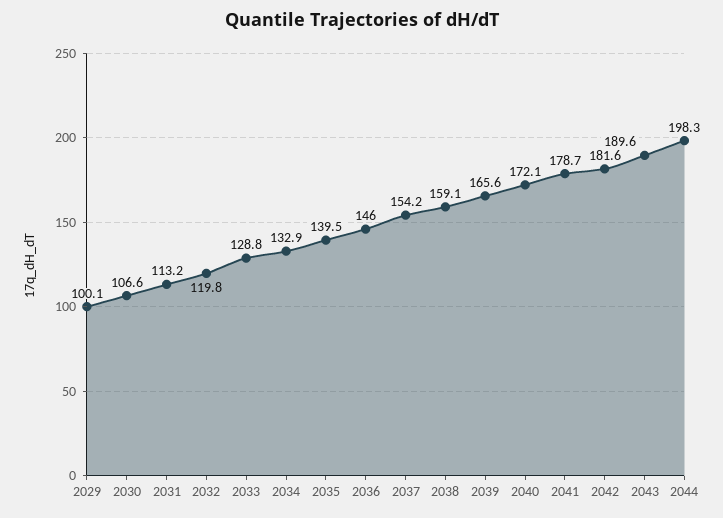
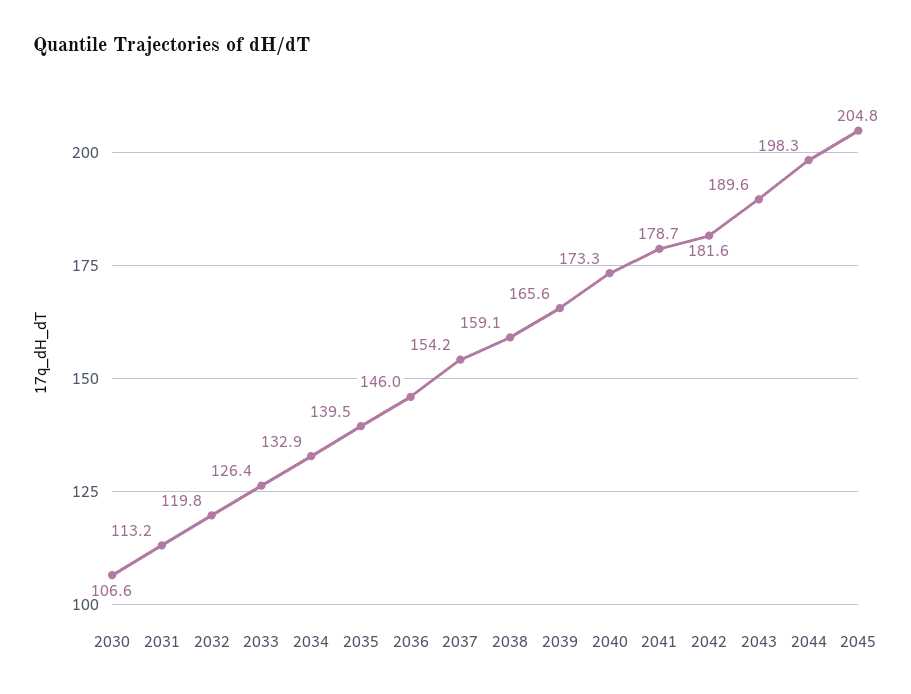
2029: 100.1 -> none
2033: 128.8 -> 126.4
2040: 172.1 -> 173.3
2045: none -> 204.8

